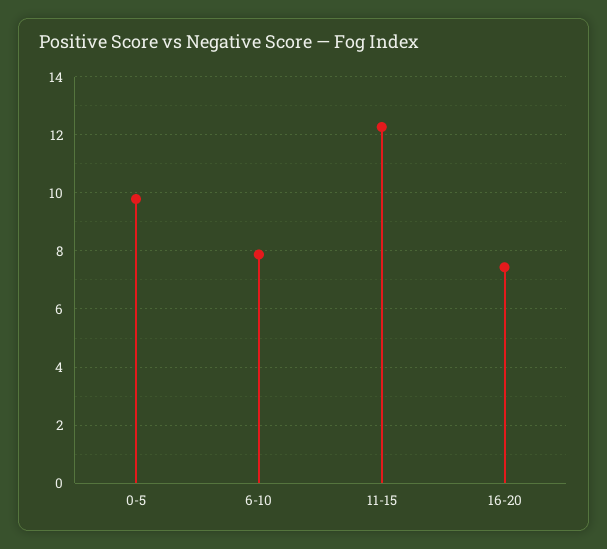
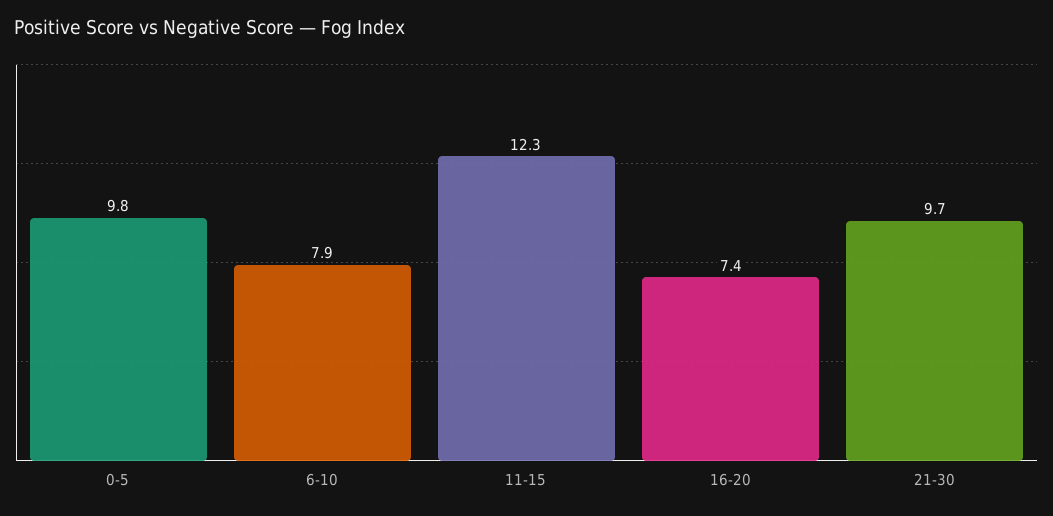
21-30: none -> 9.7

